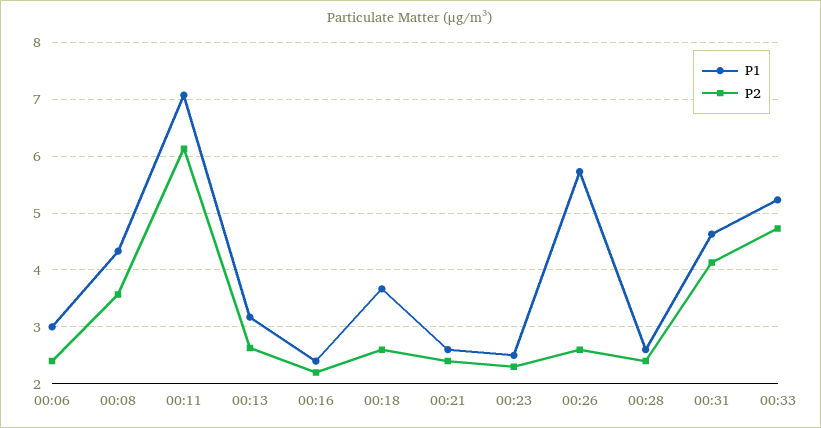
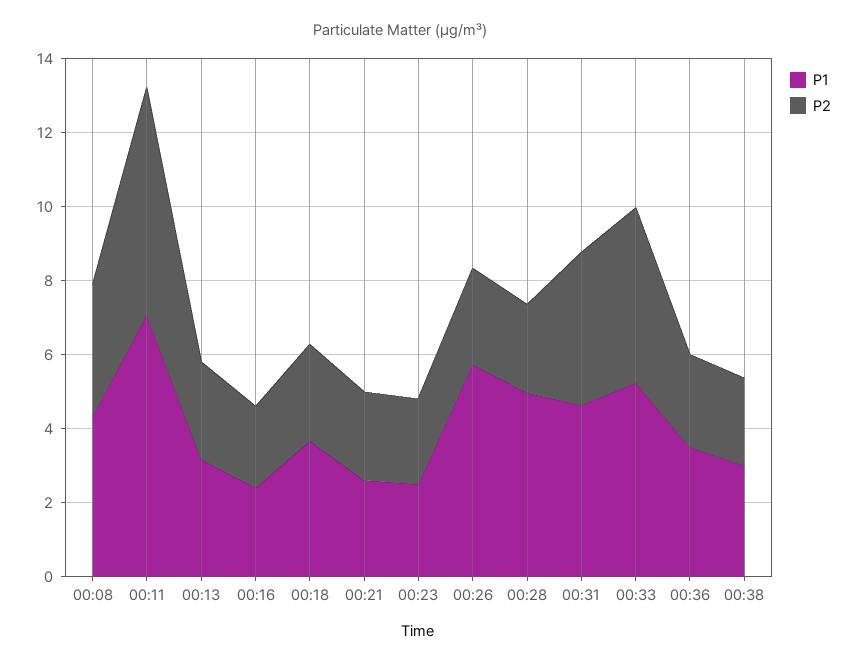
P1, 00:06: 3 -> none
P2, 00:06: 2.4 -> none
P1, 00:28: 2.6 -> 5
P1, 00:36: none -> 3.5
P2, 00:36: none -> 2.5
P1, 00:38: none -> 3
P2, 00:38: none -> 2.5

